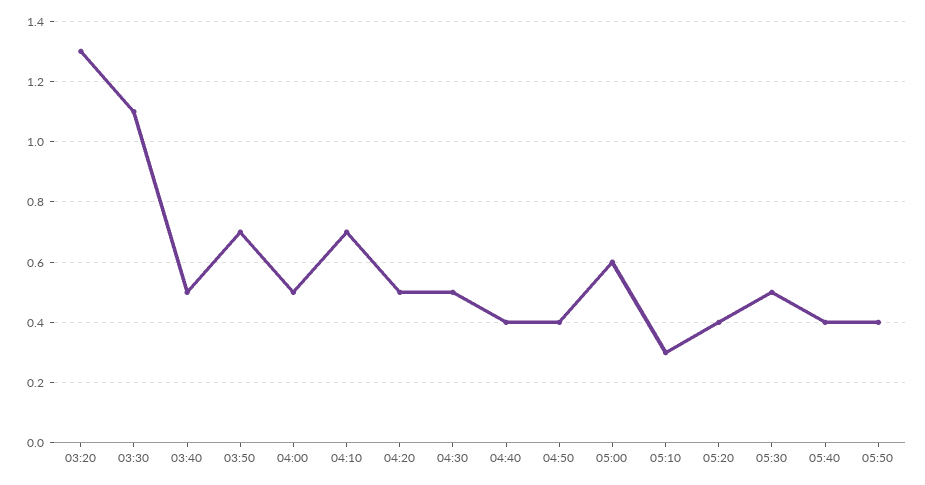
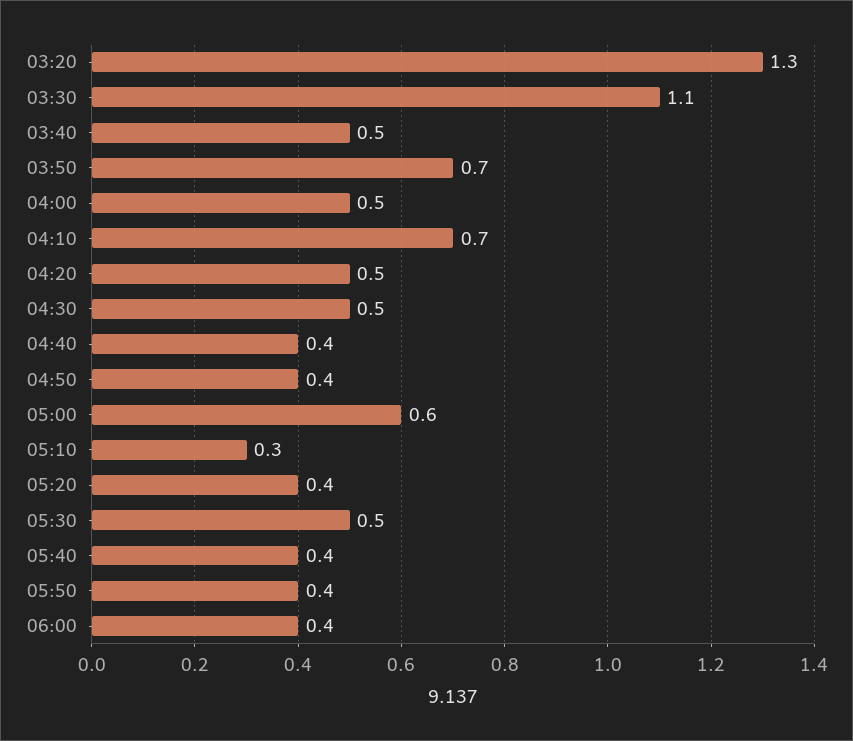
06:00: none -> 0.4

